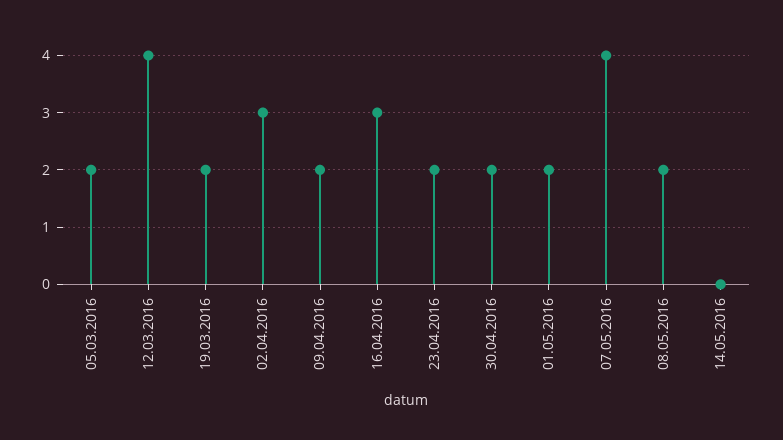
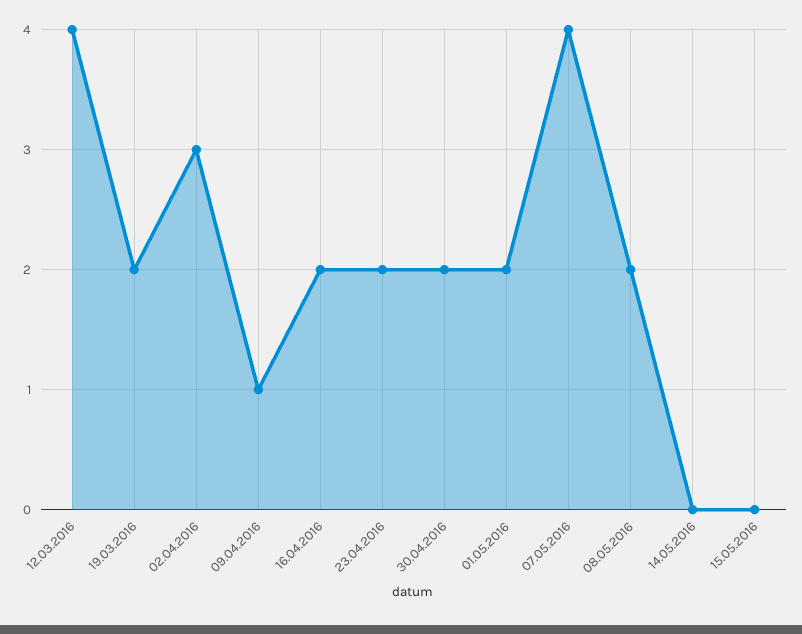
05.03.2016: 2 -> none
09.04.2016: 2 -> 1
16.04.2016: 3 -> 2
15.05.2016: none -> 0

